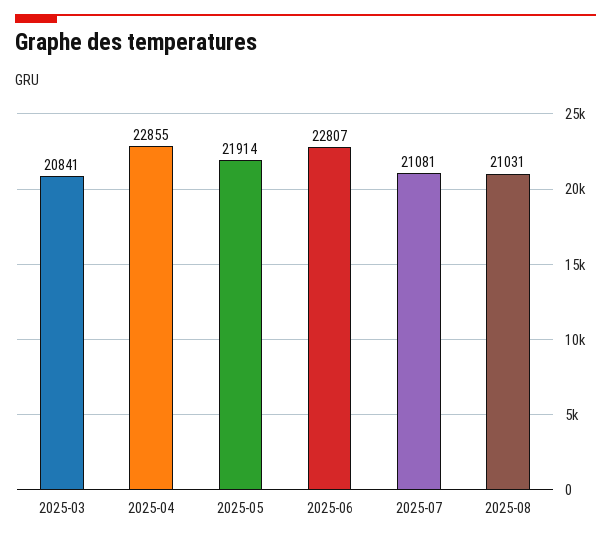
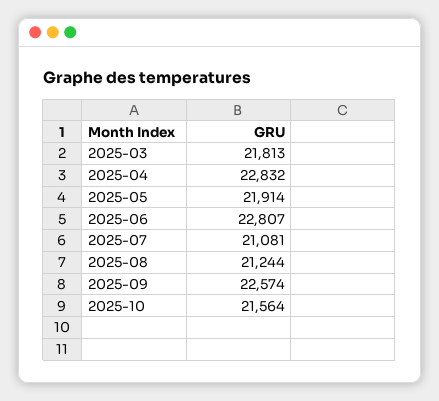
2025-03: 20841 -> 21813
2025-04: 22855 -> 22832
2025-08: 21031 -> 21244
2025-09: none -> 22574
2025-10: none -> 21564

